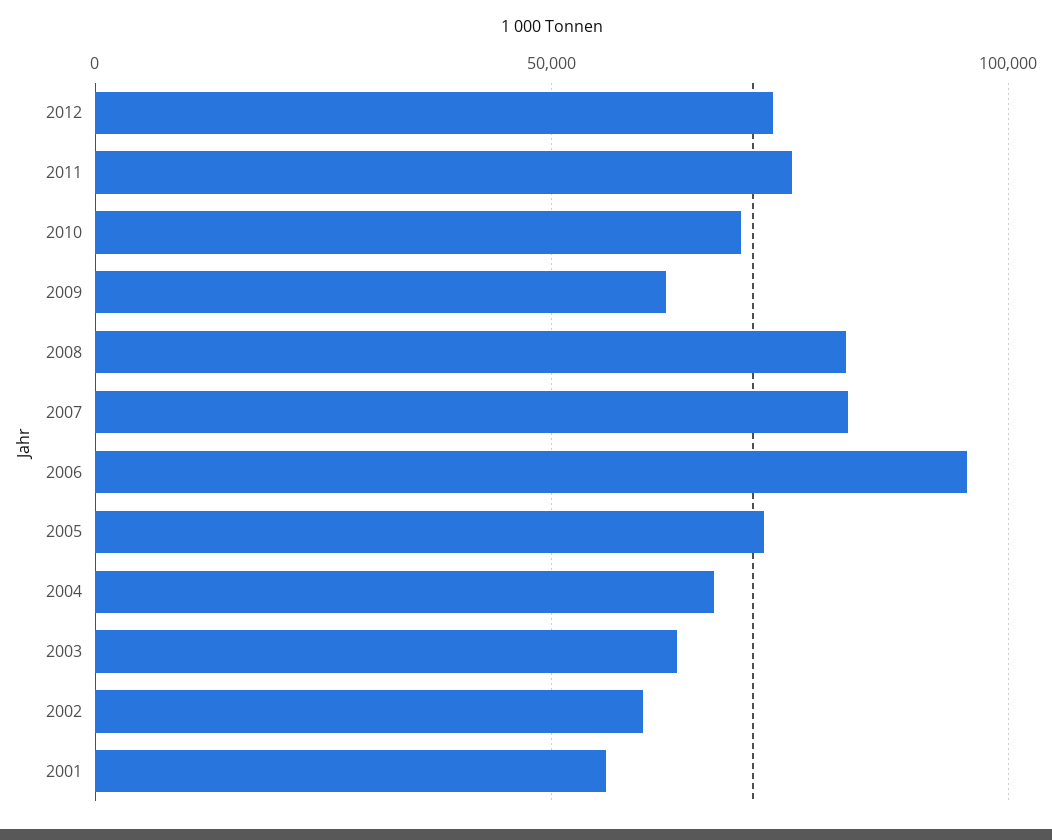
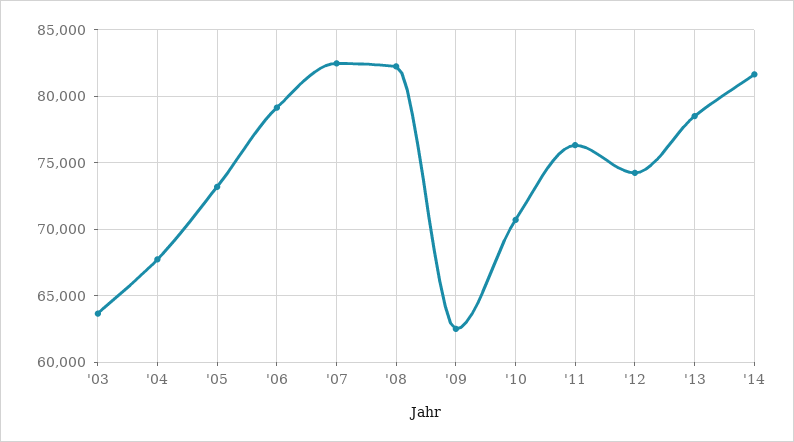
2006: 95000 -> 79000
2002: 60000 -> none
2001: 55000 -> none
'13: none -> 78500
'14: none -> 81500

